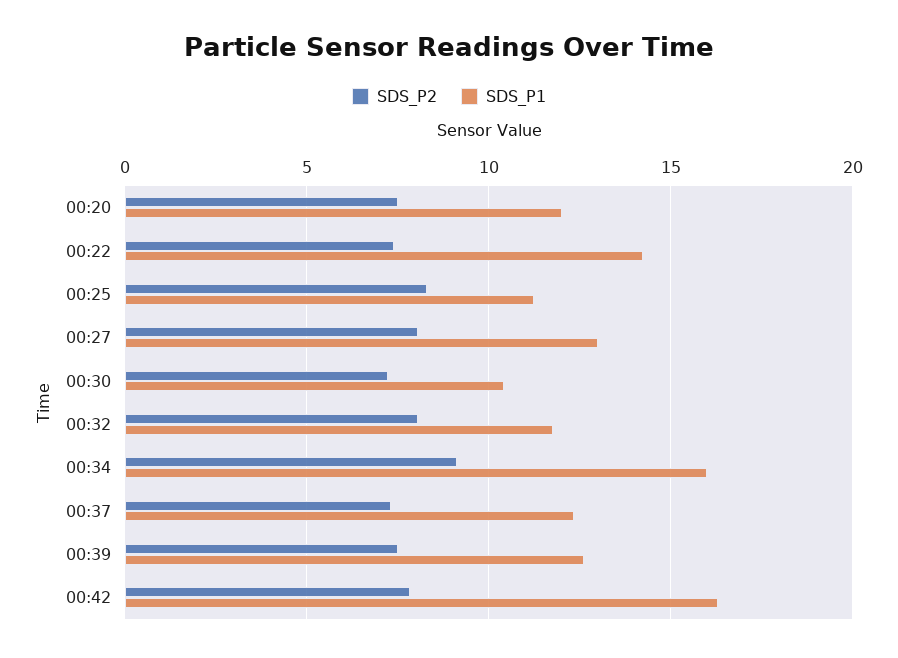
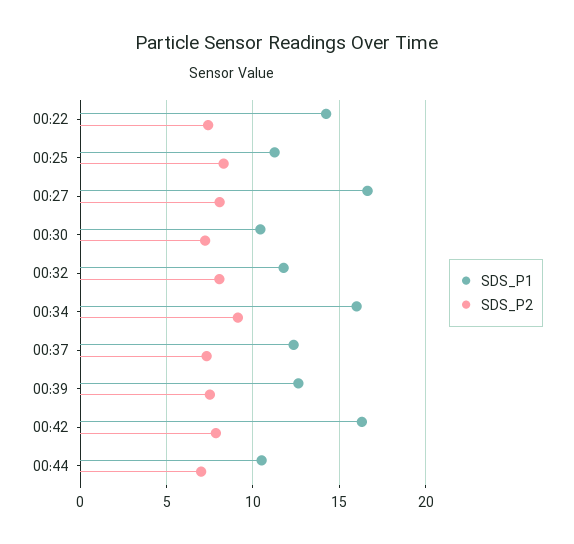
SDS_P2, 00:20: 7.5 -> none
SDS_P1, 00:20: 12 -> none
SDS_P1, 00:27: 13 -> 16.5
SDS_P1, 00:44: none -> 10.5
SDS_P2, 00:44: none -> 7

